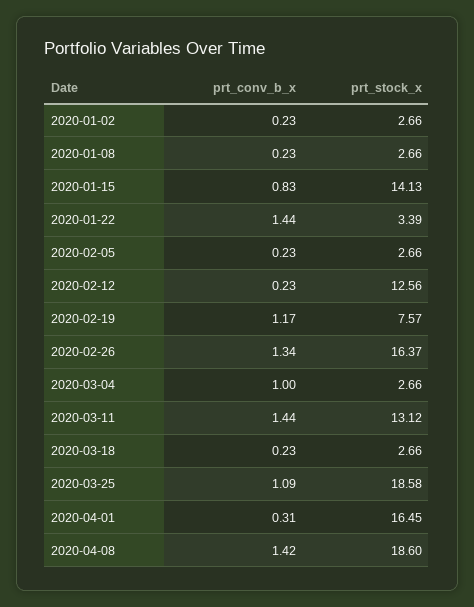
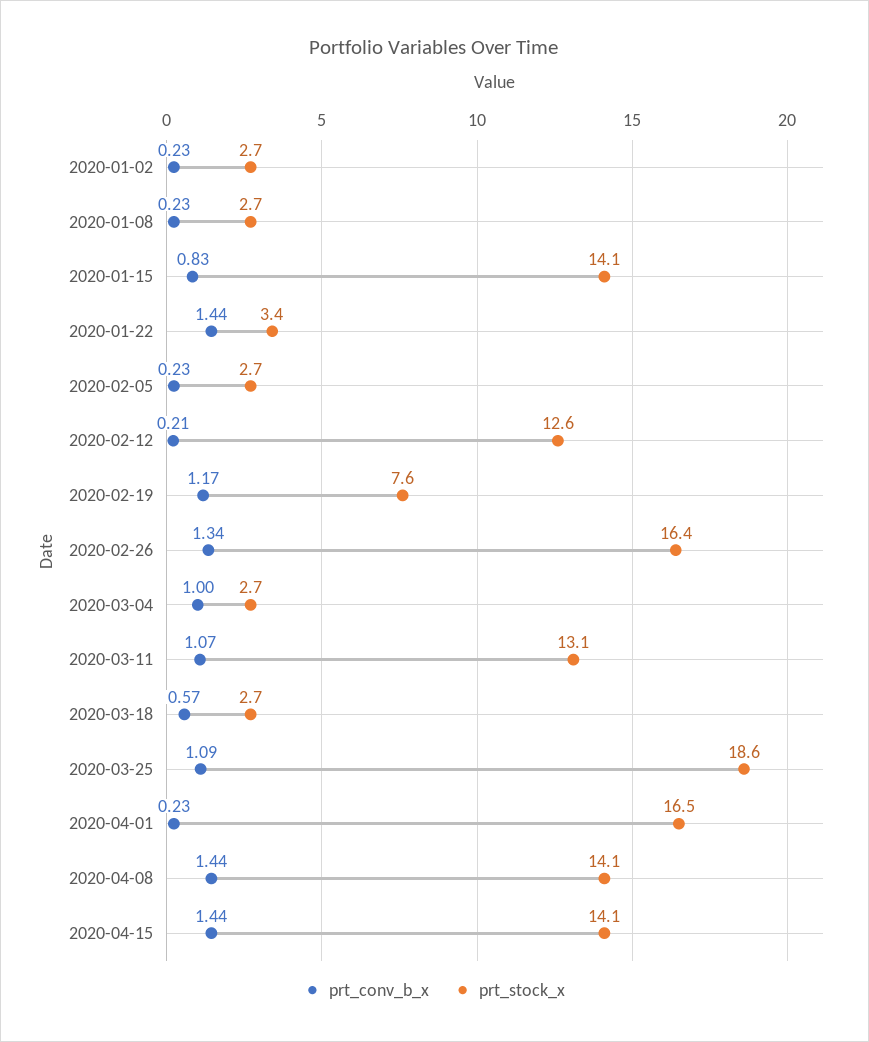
prt_conv_b_x, 2020-02-12: 0.23 -> 0.21
prt_conv_b_x, 2020-03-11: 1.44 -> 1.07
prt_conv_b_x, 2020-03-18: 0.23 -> 0.57
prt_conv_b_x, 2020-04-01: 0.31 -> 0.23
prt_conv_b_x, 2020-04-08: 1.42 -> 1.44
prt_stock_x, 2020-04-08: 18.6 -> 14.1
prt_conv_b_x, 2020-04-15: none -> 1.44
prt_stock_x, 2020-04-15: none -> 14.1

